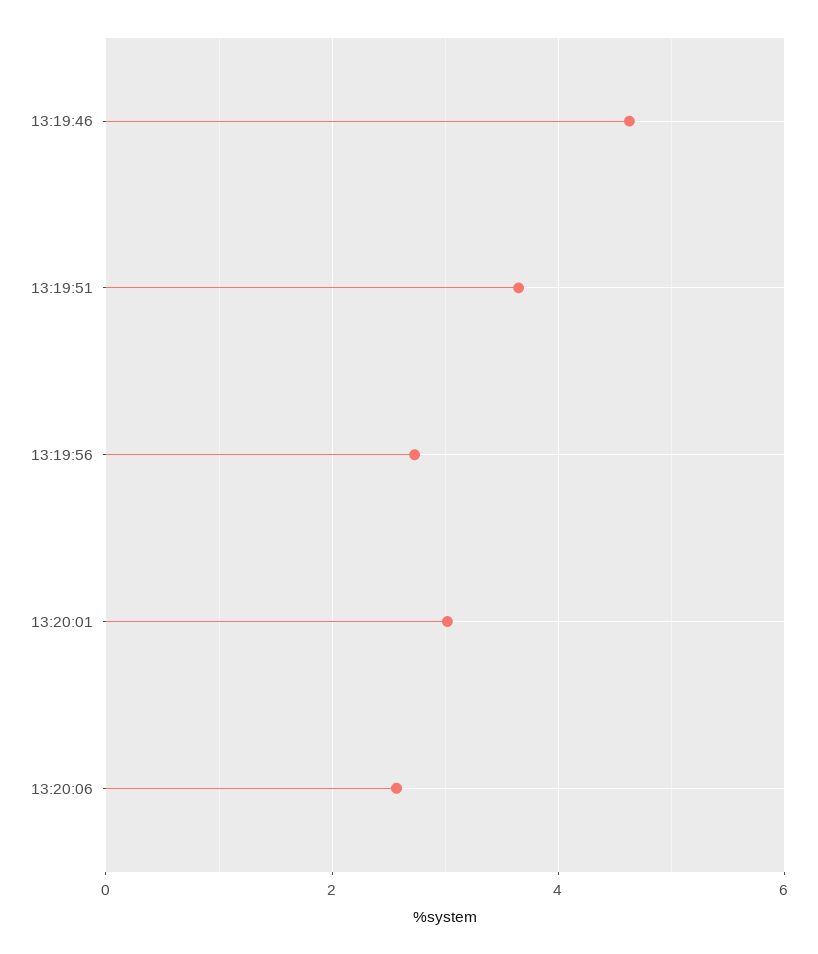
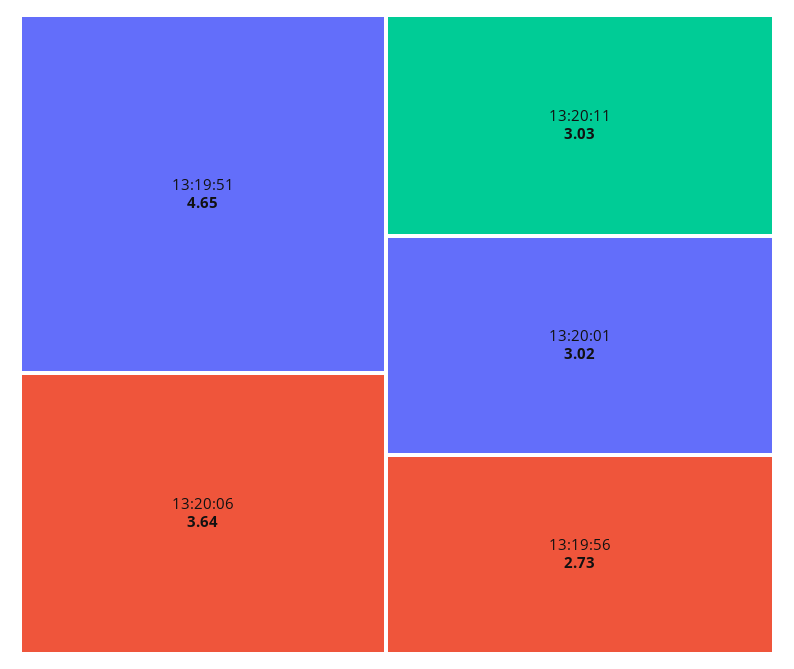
13:19:46: 4.6 -> none
13:19:51: 3.6 -> 4.65
13:20:06: 2.6 -> 3.64
13:20:11: none -> 3.03

